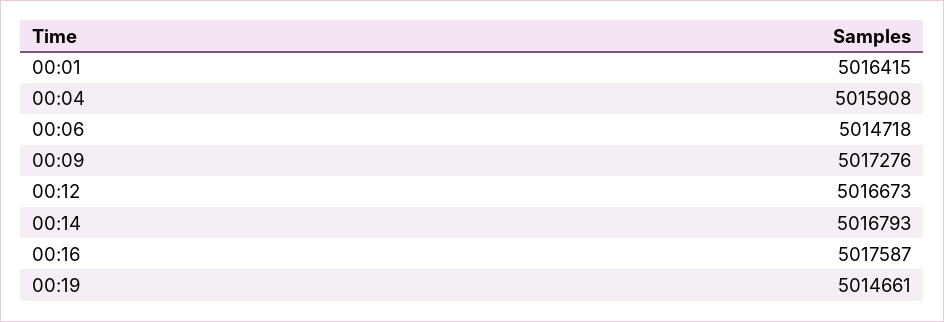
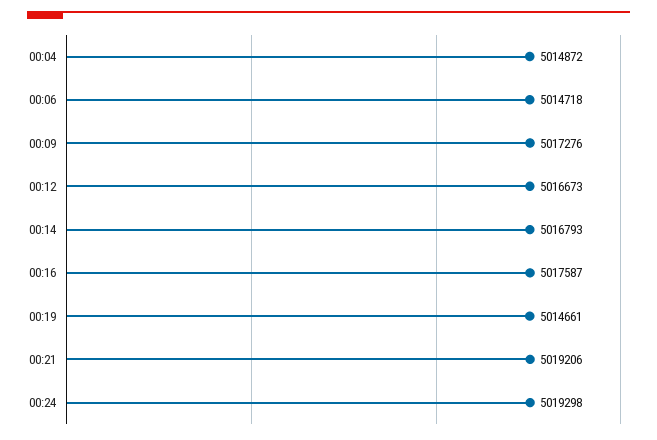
00:01: 5016415 -> none
00:04: 5015908 -> 5014872
00:21: none -> 5019206
00:24: none -> 5019298

